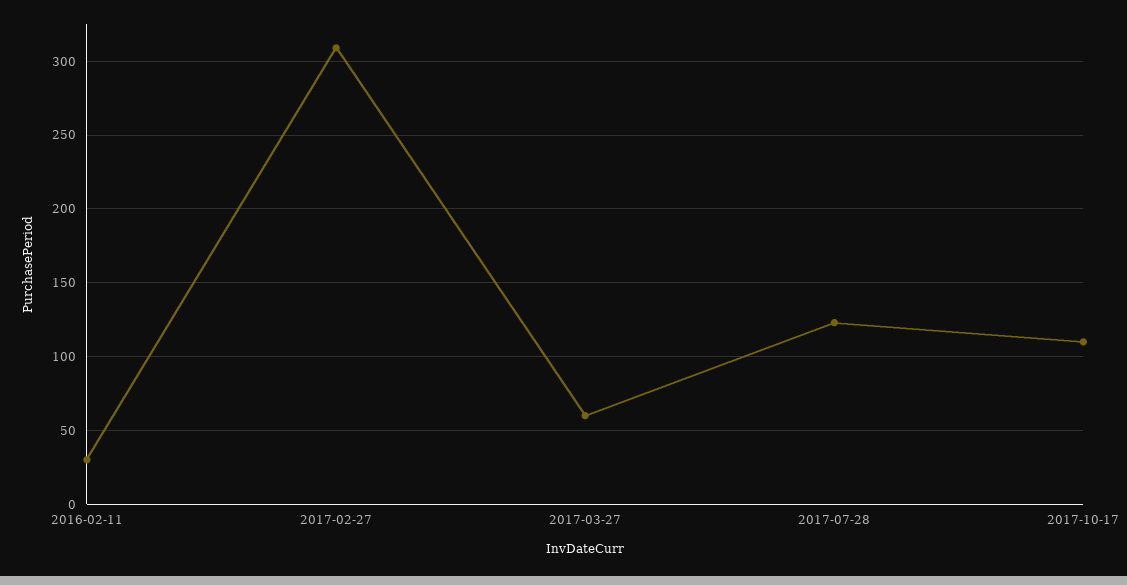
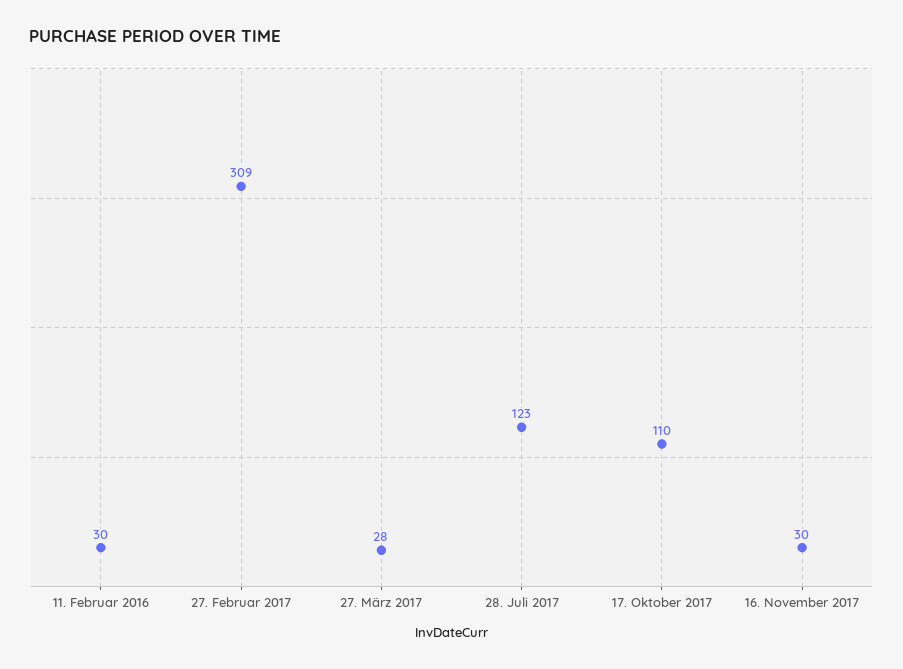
2017-03-27: 60 -> 28
16. November 2017: none -> 30

